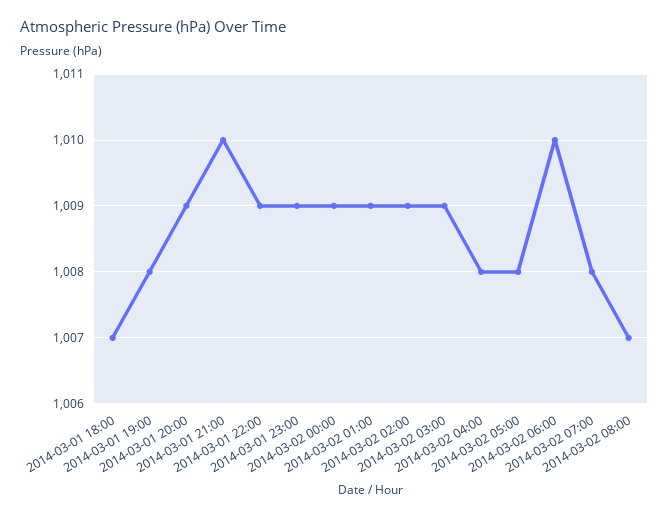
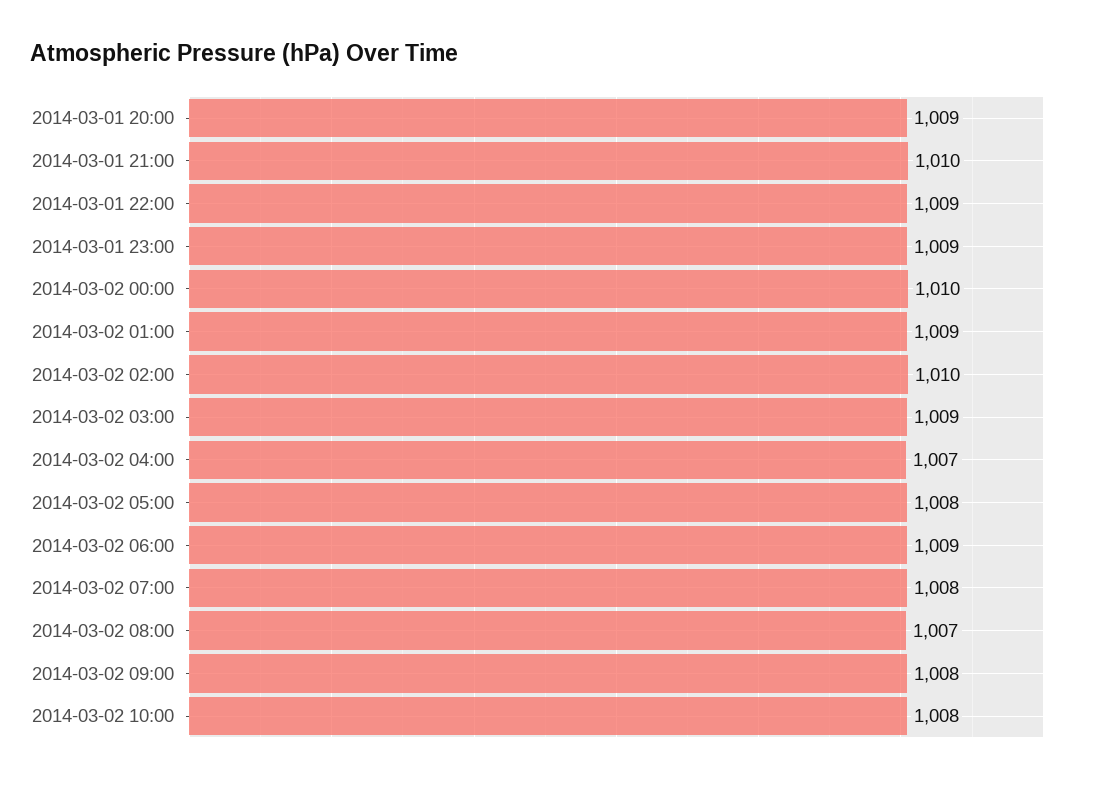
2014-03-01 18:00: 1007 -> none
2014-03-01 19:00: 1008 -> none
2014-03-02 00:00: 1009 -> 1010
2014-03-02 02:00: 1009 -> 1010
2014-03-02 04:00: 1008 -> 1007
2014-03-02 06:00: 1010 -> 1009
2014-03-02 09:00: none -> 1008
2014-03-02 10:00: none -> 1008

